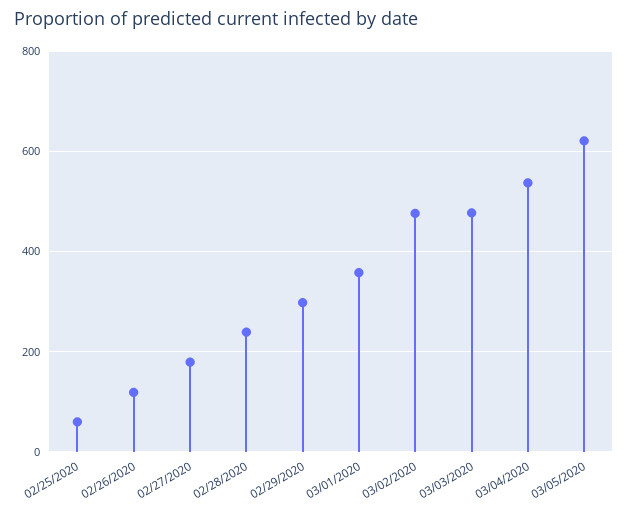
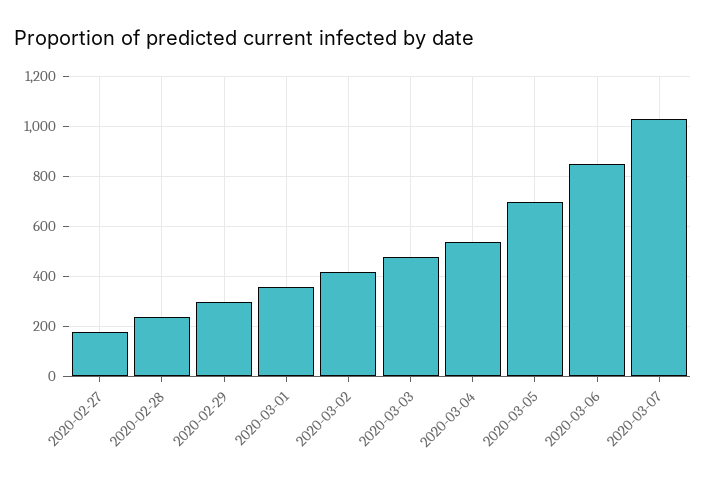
02/25/2020: 60 -> none
02/26/2020: 120 -> none
03/02/2020: 480 -> 425
03/05/2020: 620 -> 700
2020-03-06: none -> 850
2020-03-07: none -> 1025

